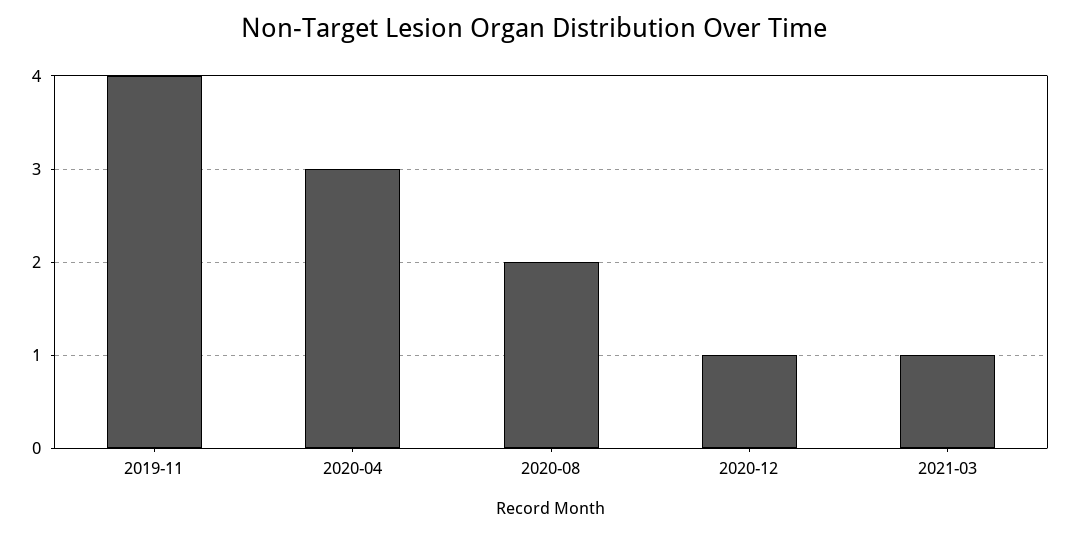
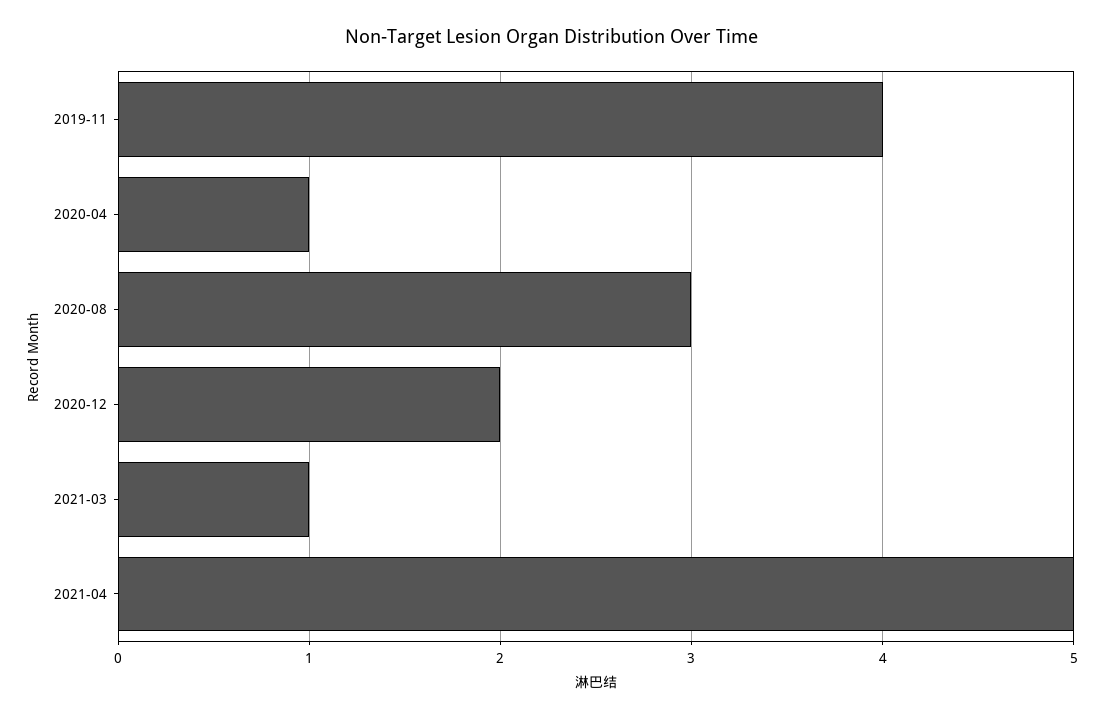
2020-04: 3 -> 1
2020-08: 2 -> 3
2020-12: 1 -> 2
2021-04: none -> 5

